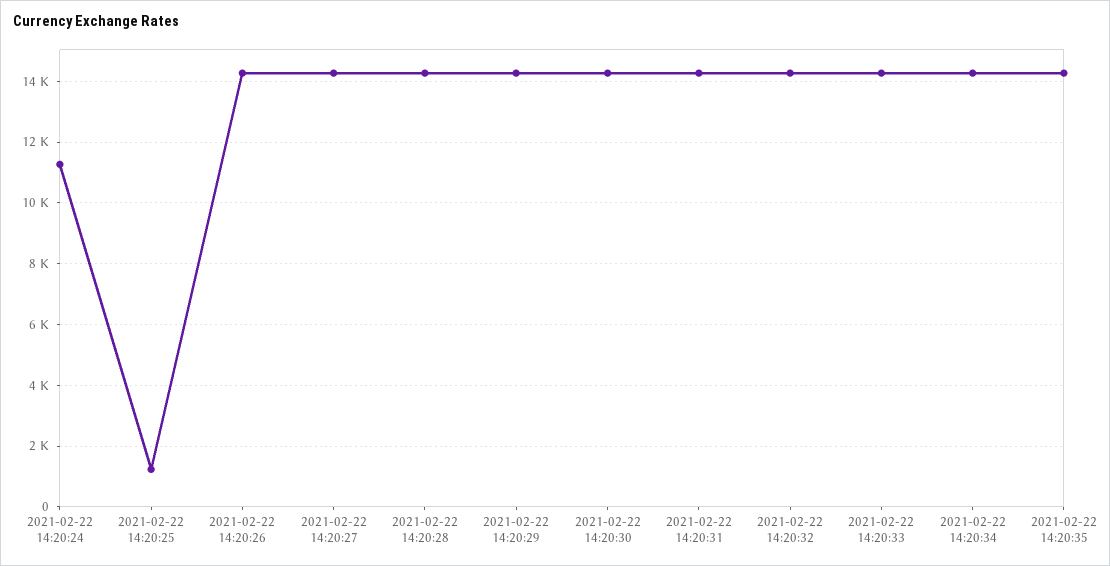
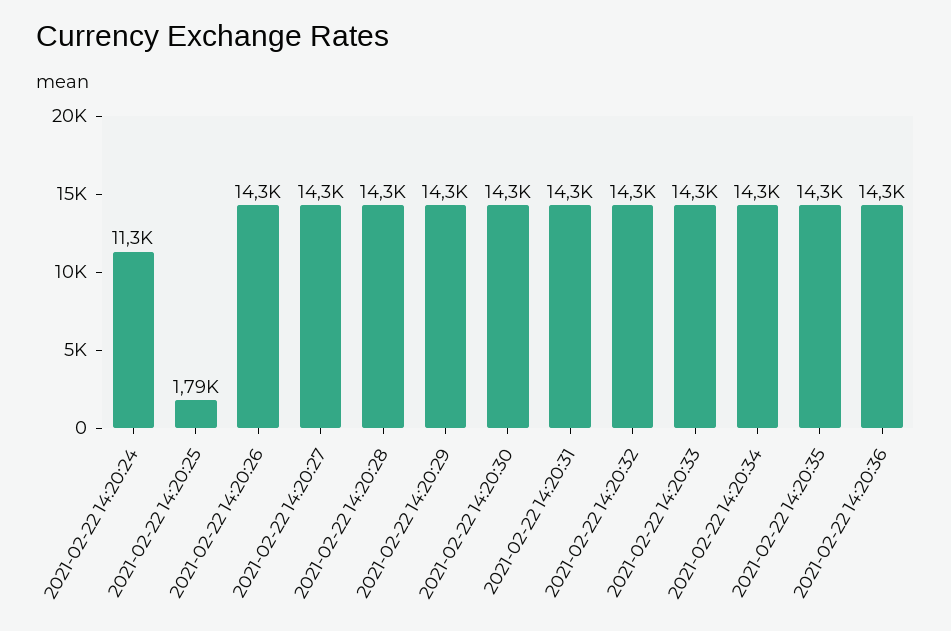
2021-02-22 14:20:25: 1200 -> 1790
2021-02-22 14:20:36: none -> 14300

